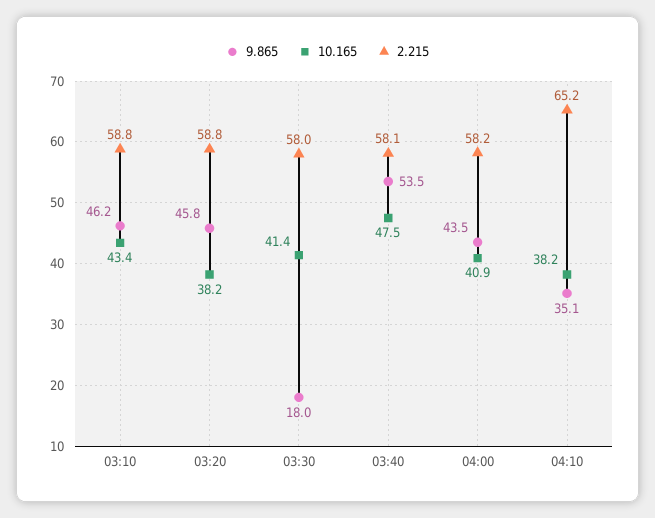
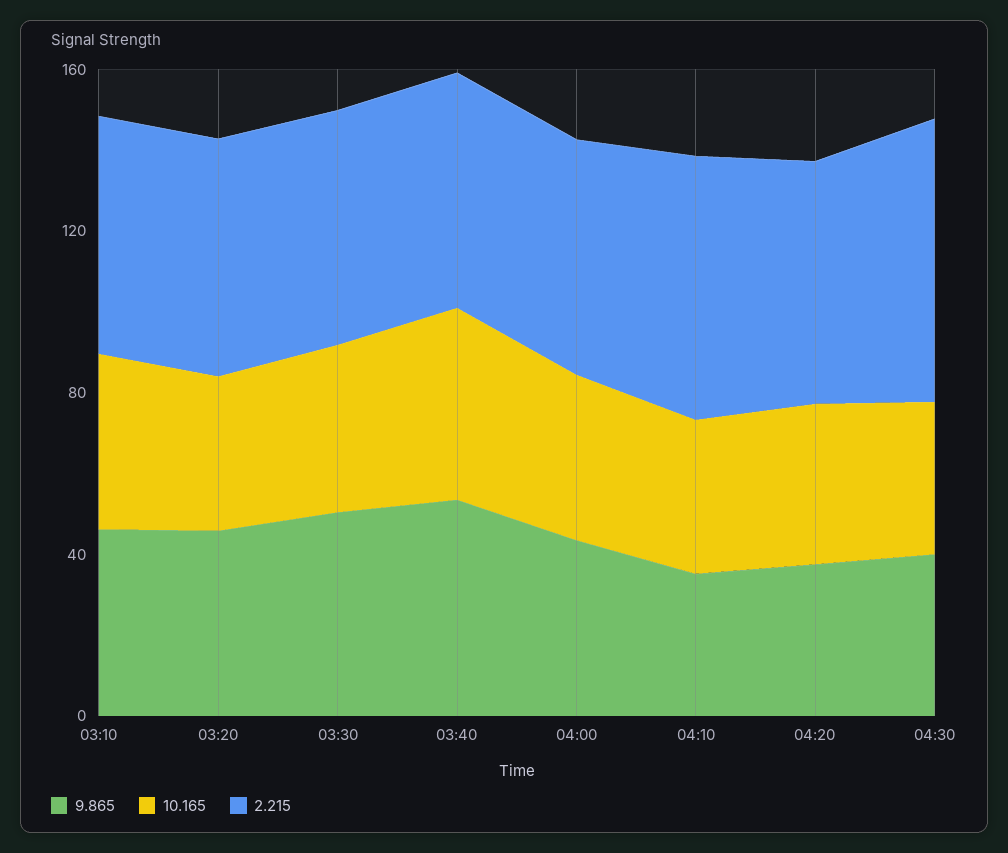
9.865, 03:30: 18 -> 50
9.865, 04:20: none -> 40
10.165, 04:20: none -> 40
2.215, 04:20: none -> 60
9.865, 04:30: none -> 40
10.165, 04:30: none -> 40
2.215, 04:30: none -> 70

